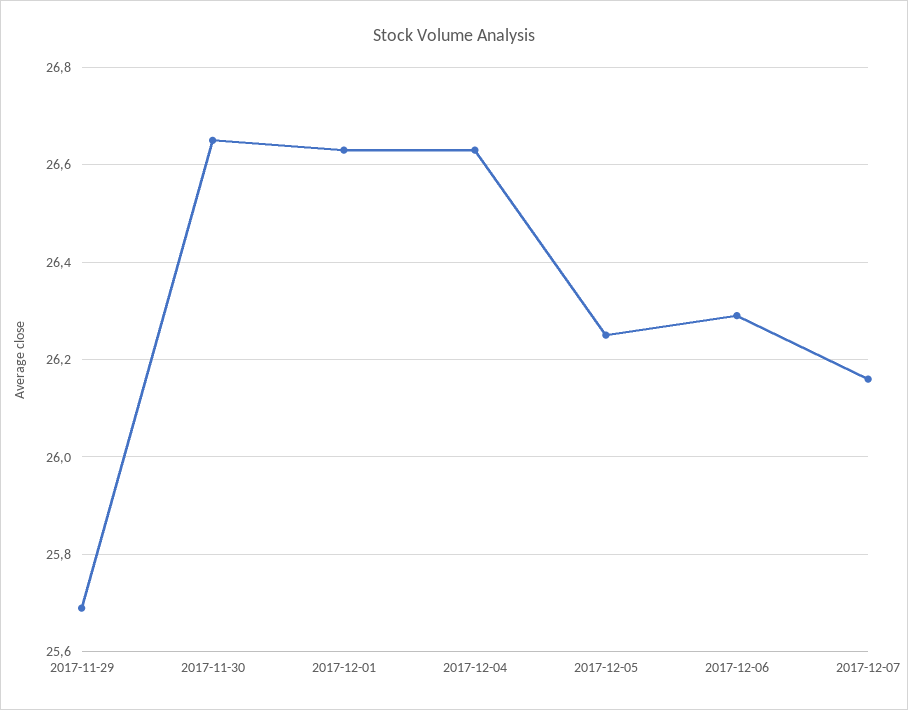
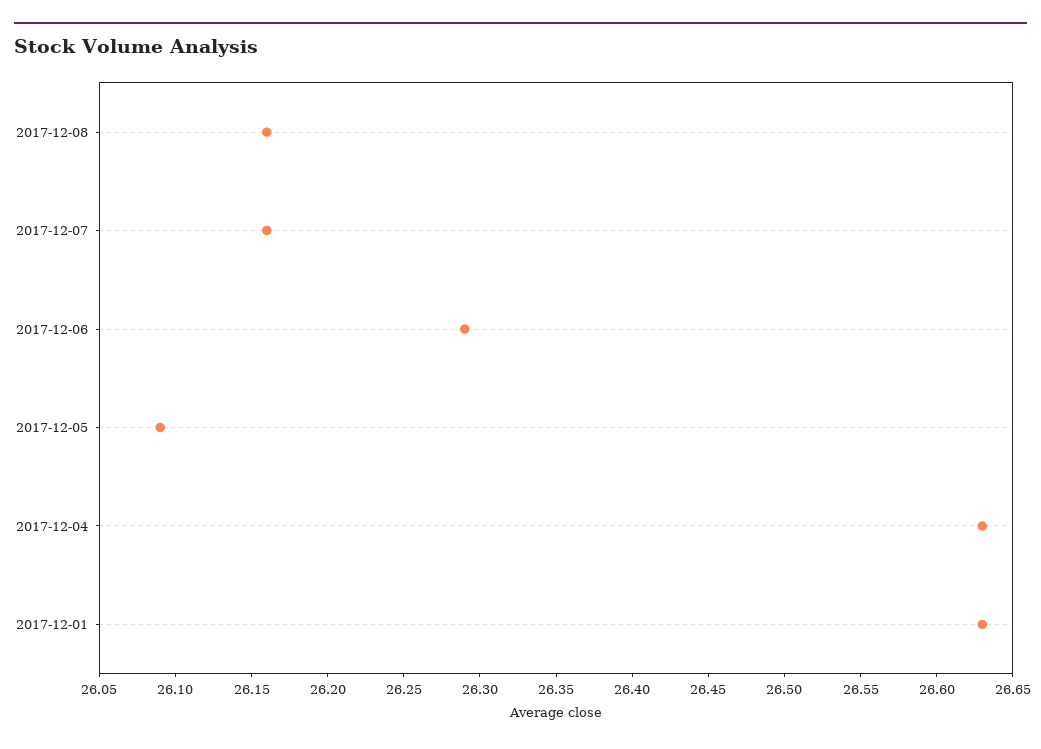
2017-11-29: 25.7 -> none
2017-11-30: 26.65 -> none
2017-12-05: 26.25 -> 26.09
2017-12-08: none -> 26.16

